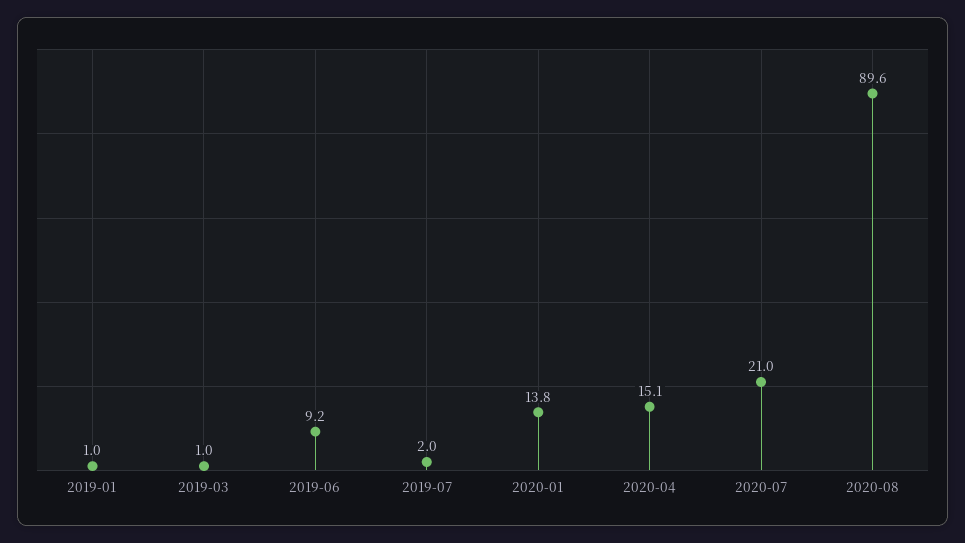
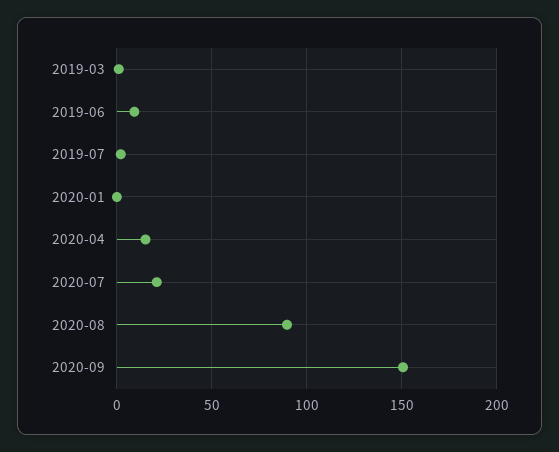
2019-01: 1 -> none
2020-01: 13.8 -> 0
2020-09: none -> 150

